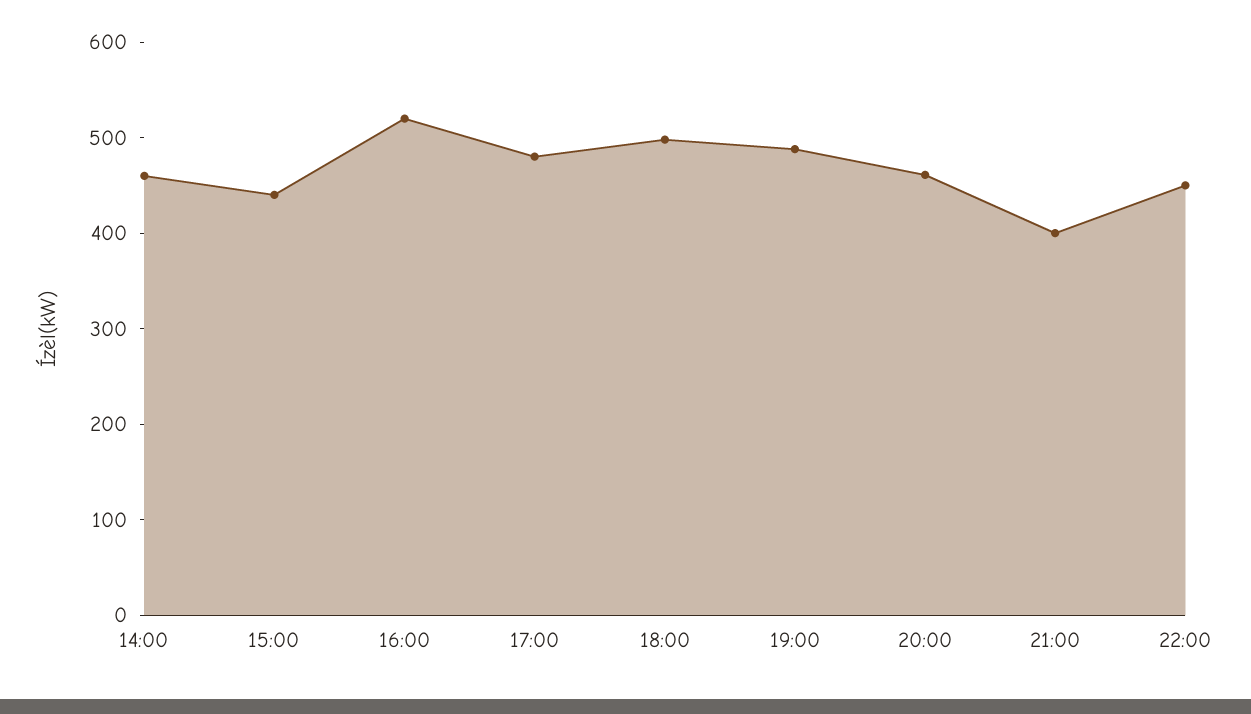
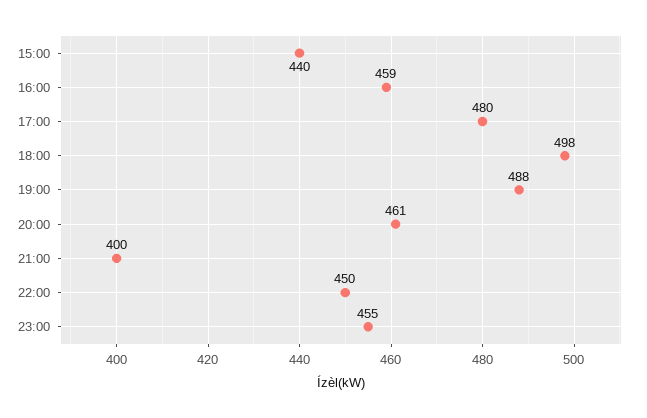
14:00: 460 -> none
16:00: 520 -> 459
23:00: none -> 455

